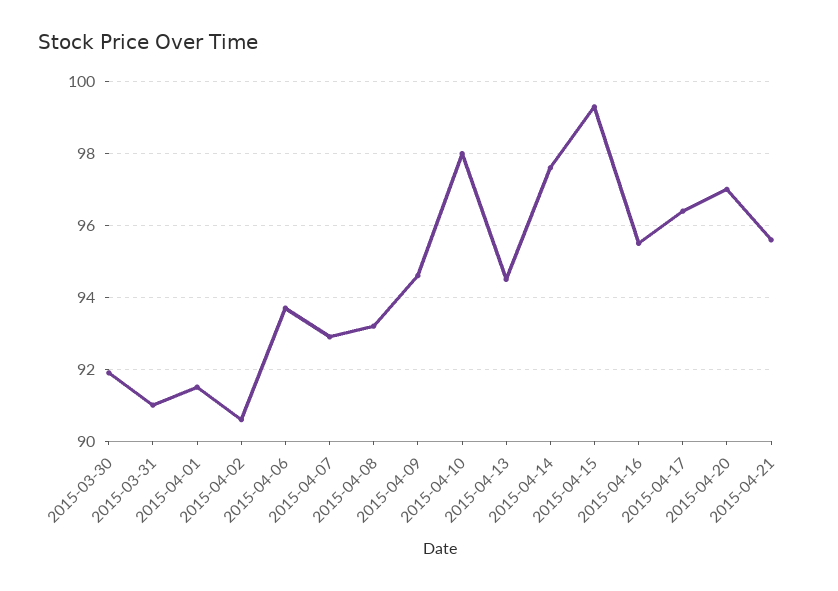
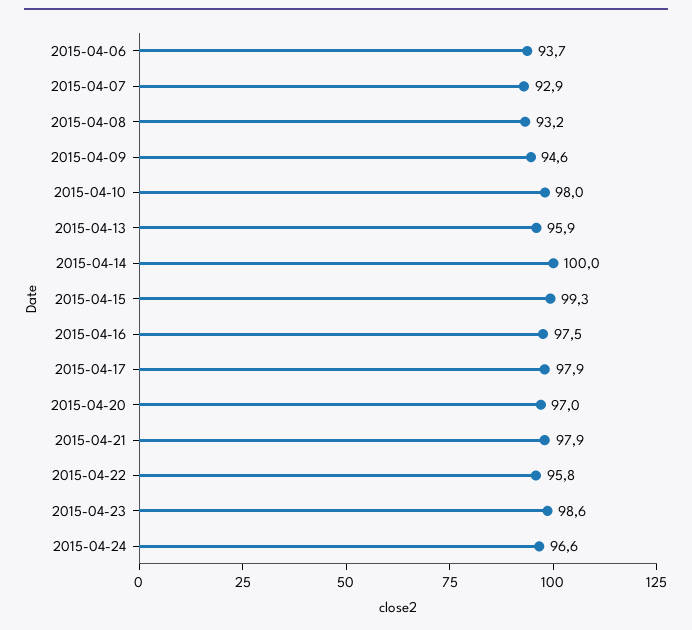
2015-03-30: 92 -> none
2015-03-31: 91 -> none
2015-04-01: 91.5 -> none
2015-04-02: 90.5 -> none
2015-04-13: 94.5 -> 95.9
2015-04-14: 97.5 -> 100
2015-04-16: 95.5 -> 97.5
2015-04-17: 96.5 -> 97.9
2015-04-21: 95.5 -> 97.9
2015-04-22: none -> 95.8
2015-04-23: none -> 98.6
2015-04-24: none -> 96.6

